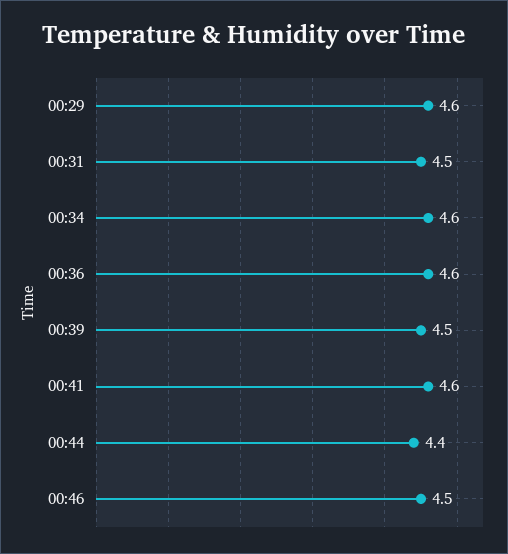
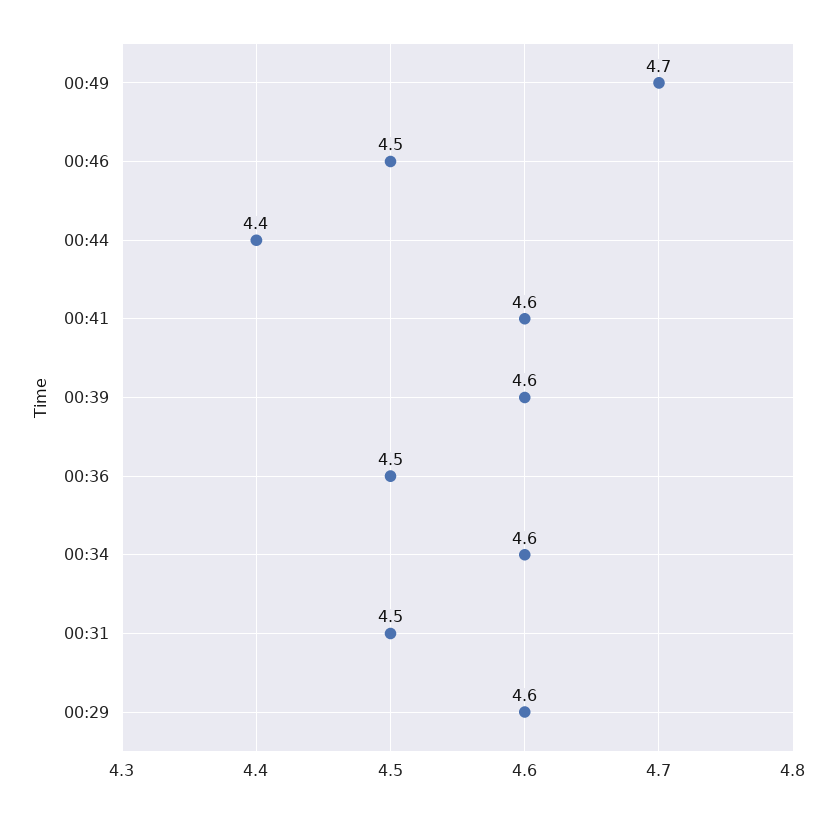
00:36: 4.6 -> 4.5
00:39: 4.5 -> 4.6
00:49: none -> 4.7

